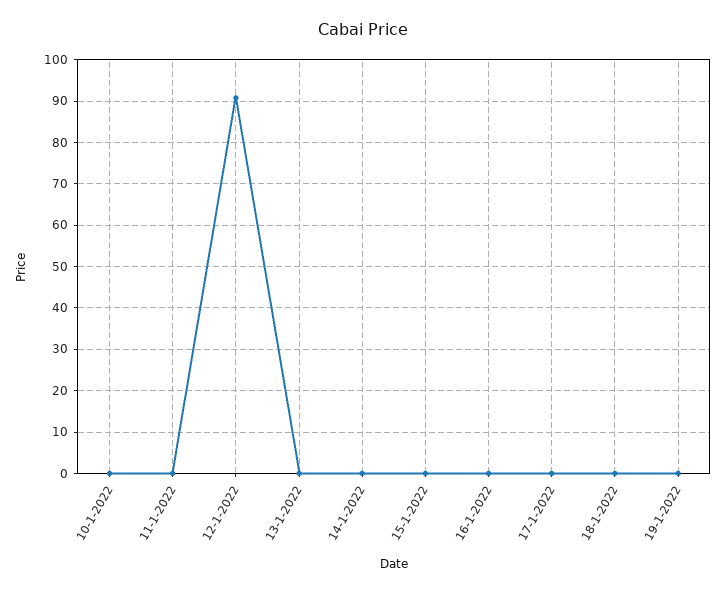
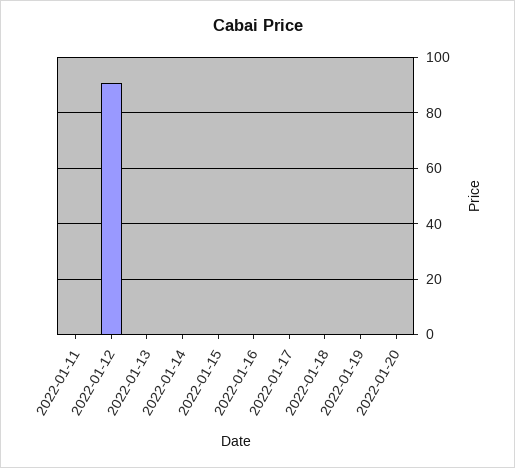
10-1-2022: 0 -> none
2022-01-20: none -> 0

